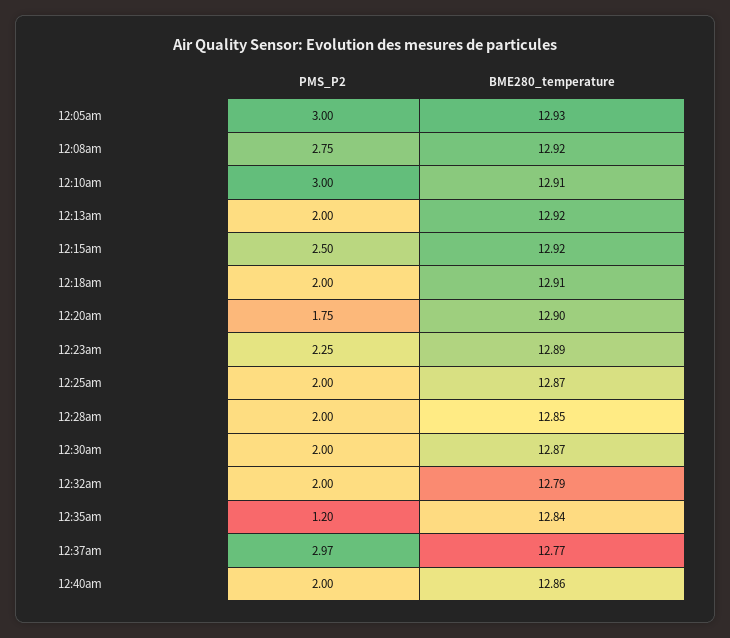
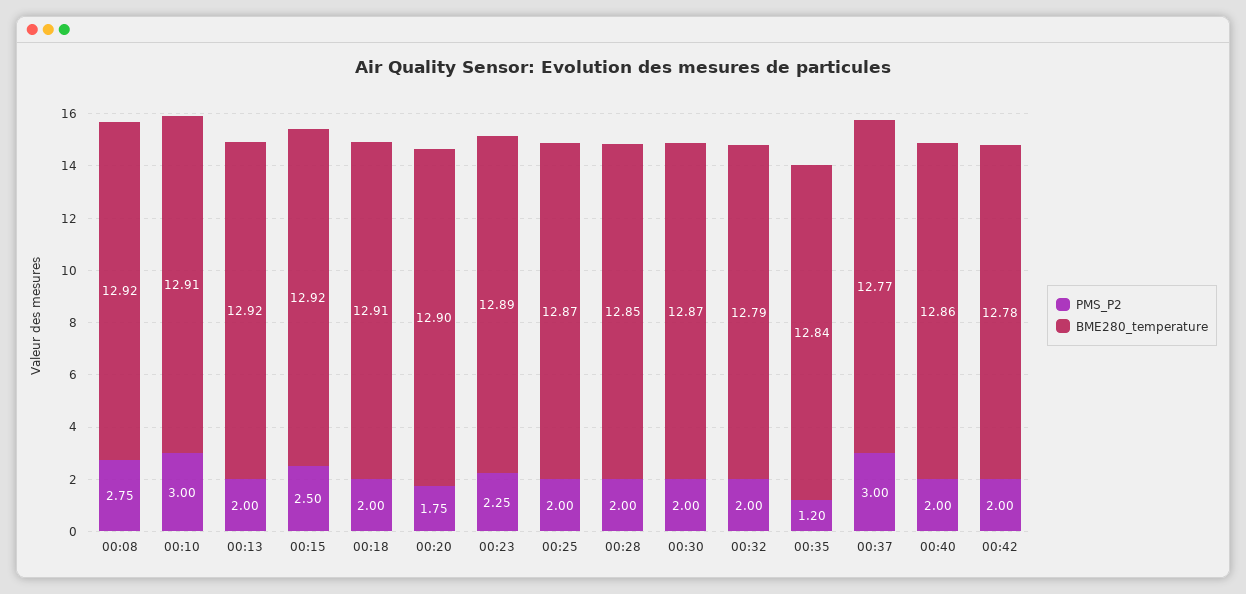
PMS_P2, 12:05am: 3 -> none
BME280_temperature, 12:05am: 12.93 -> none
PMS_P2, 12:37am: 2.97 -> 3
PMS_P2, 00:42: none -> 2
BME280_temperature, 00:42: none -> 12.78

